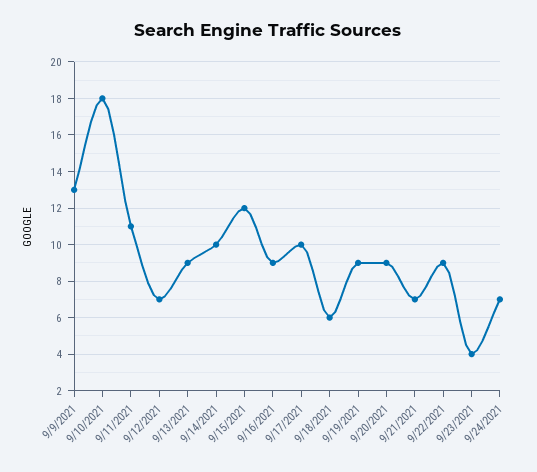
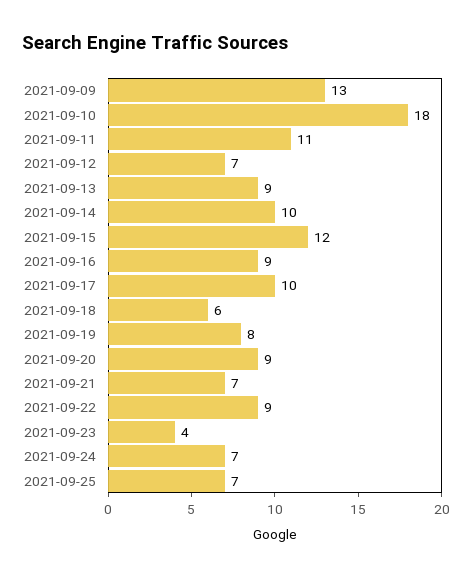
9/19/2021: 9 -> 8
2021-09-25: none -> 7

